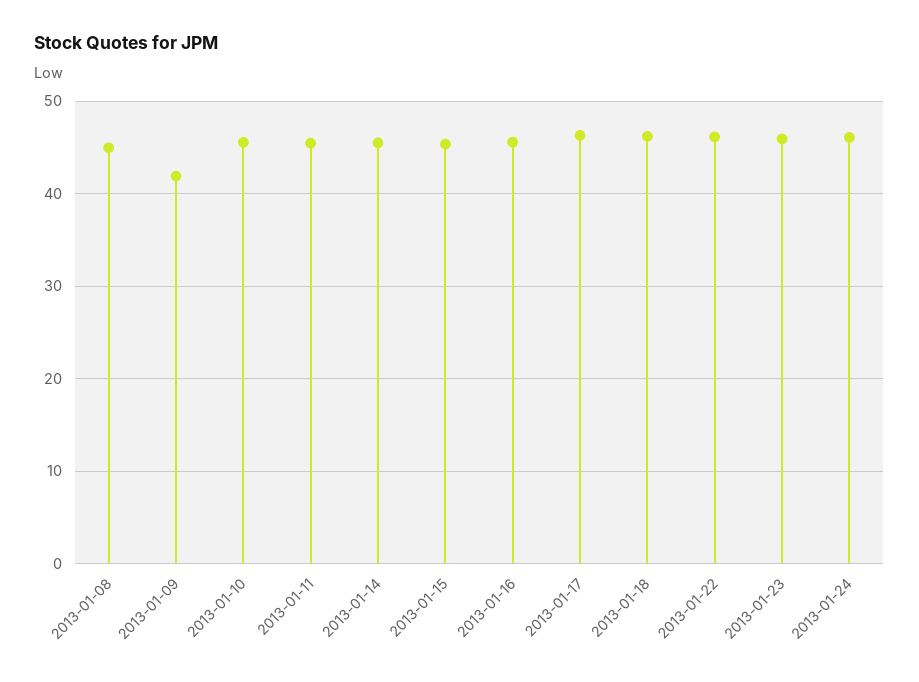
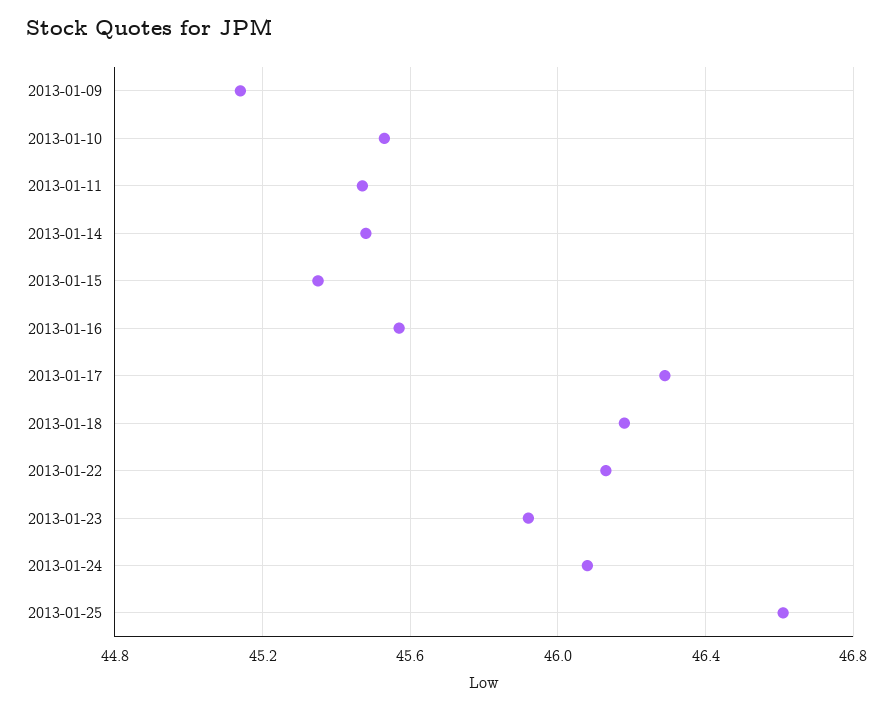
2013-01-08: 45 -> none
2013-01-09: 42 -> 45.15
2013-01-25: none -> 46.6

